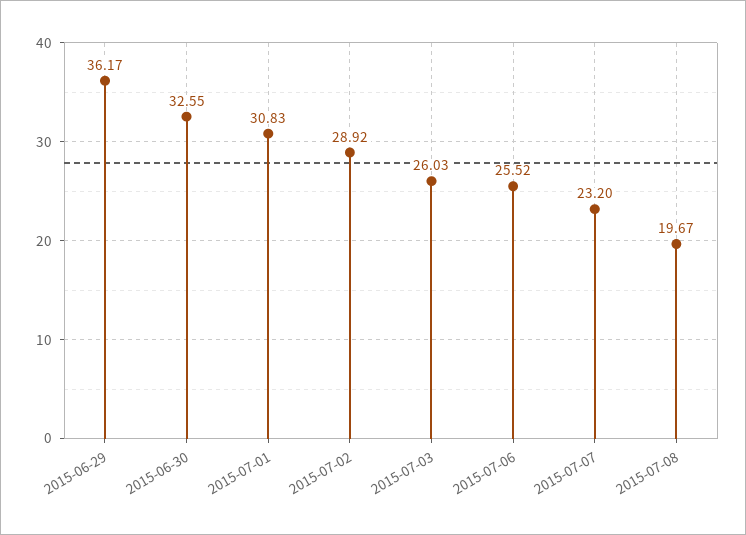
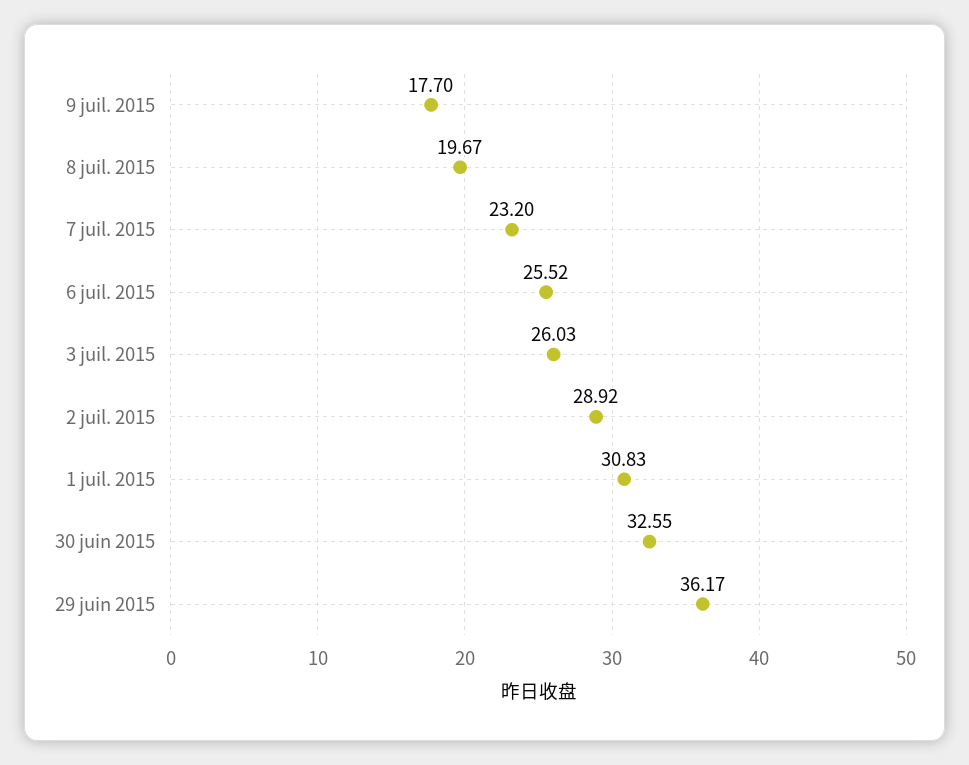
9 juil. 2015: none -> 17.7

